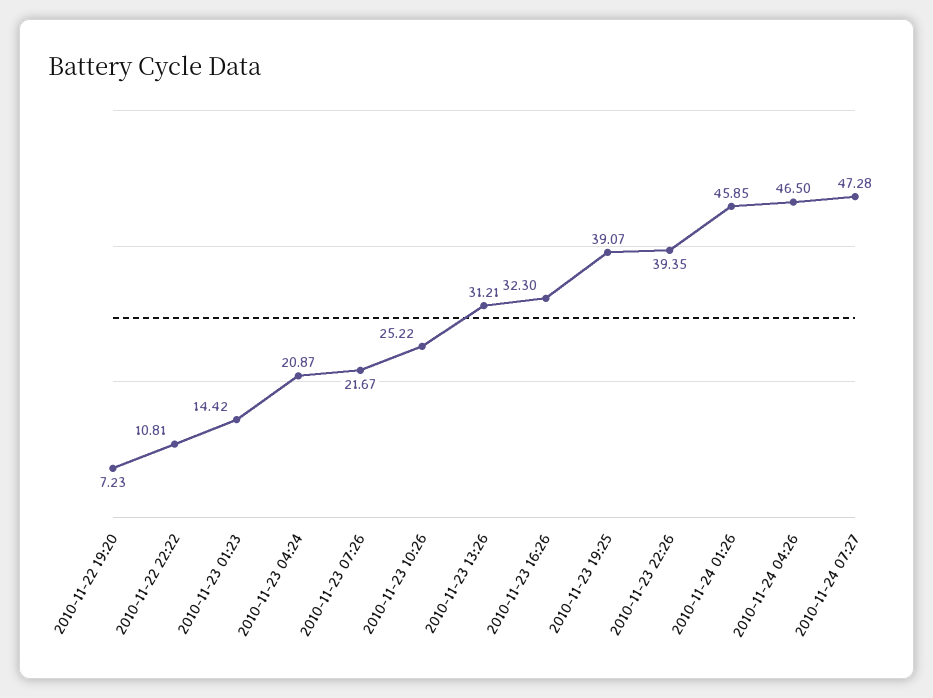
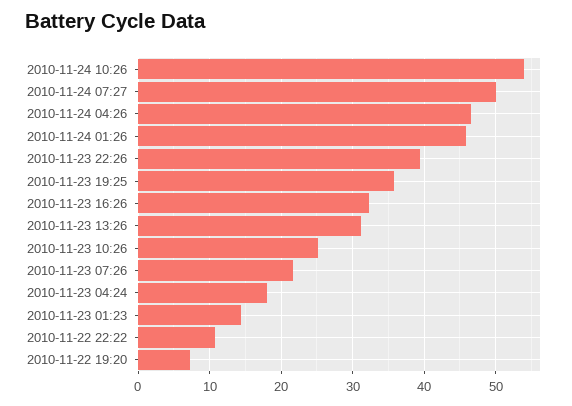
2010-11-23 04:24: 20.87 -> 18
2010-11-23 19:25: 39.07 -> 36
2010-11-24 07:27: 47.28 -> 50
2010-11-24 10:26: none -> 54

